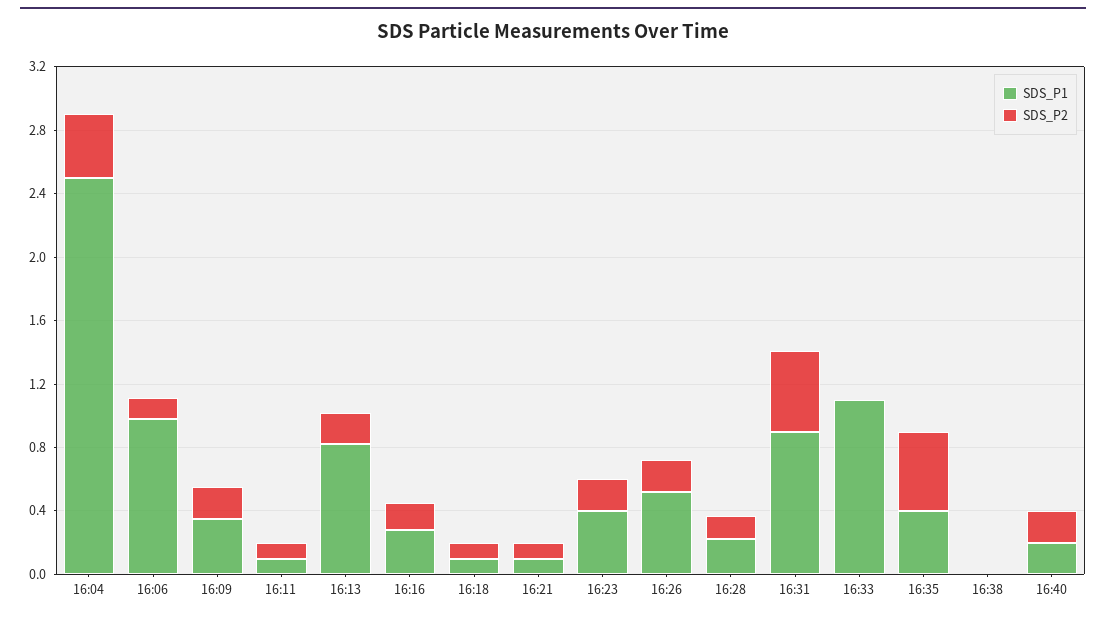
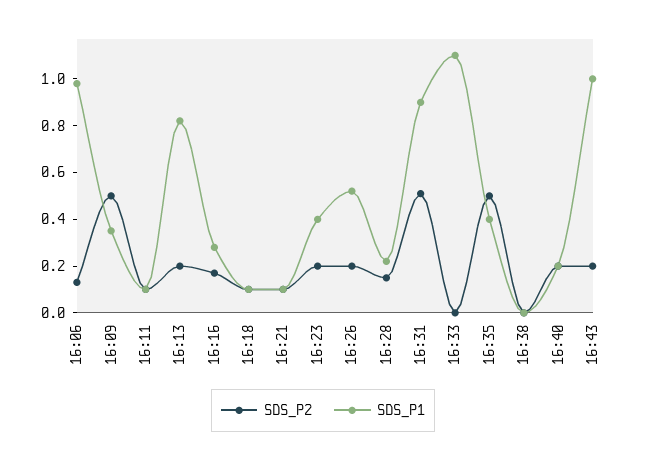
SDS_P1, 16:04: 2.5 -> none
SDS_P2, 16:04: 0.4 -> none
SDS_P2, 16:09: 0.2 -> 0.5
SDS_P2, 16:43: none -> 0.2
SDS_P1, 16:43: none -> 1

